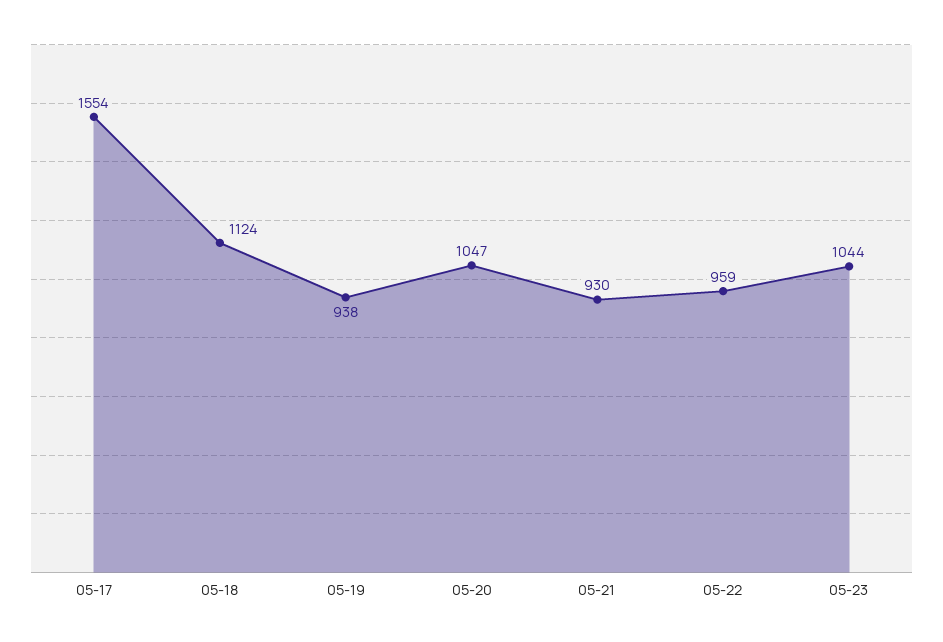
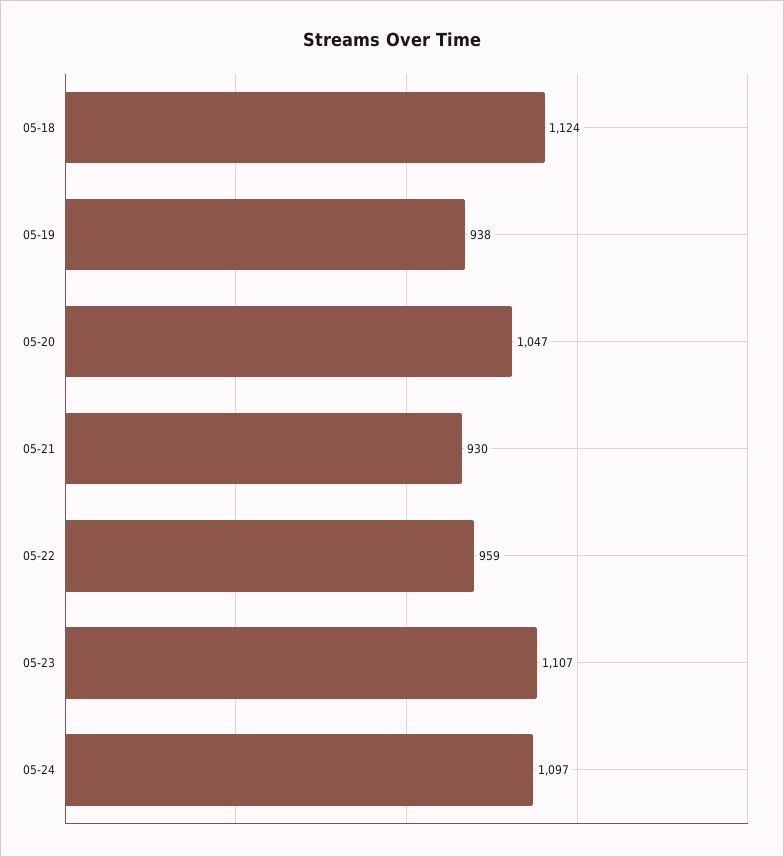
05-17: 1554 -> none
05-23: 1044 -> 1107
05-24: none -> 1097

